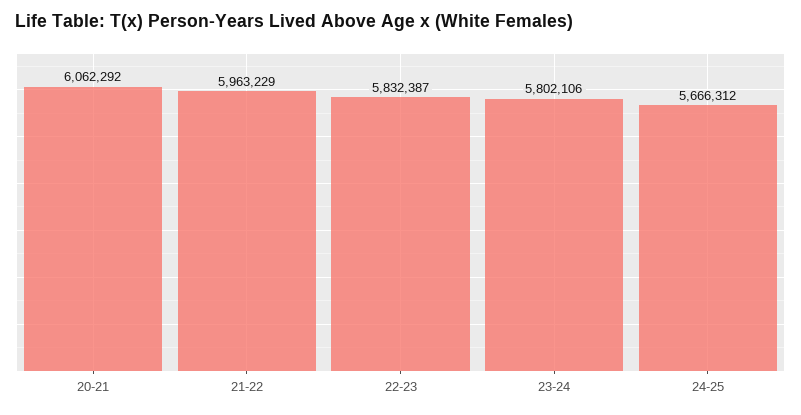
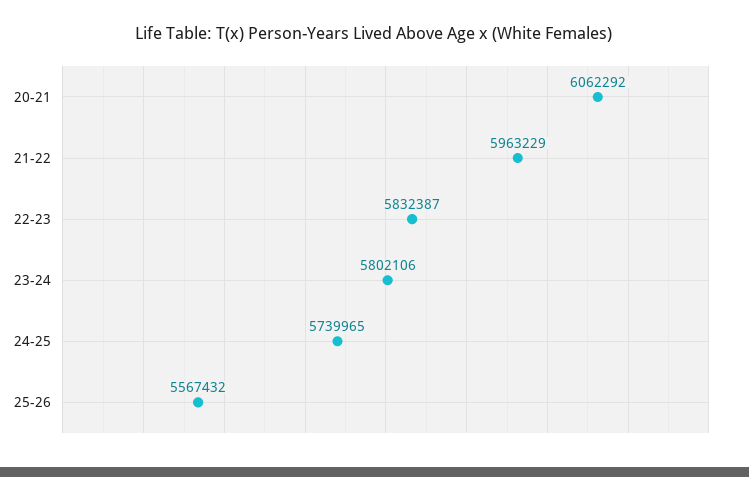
24-25: 5666312 -> 5739965
25-26: none -> 5567432

